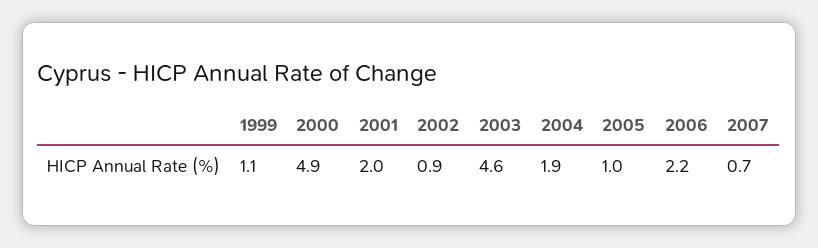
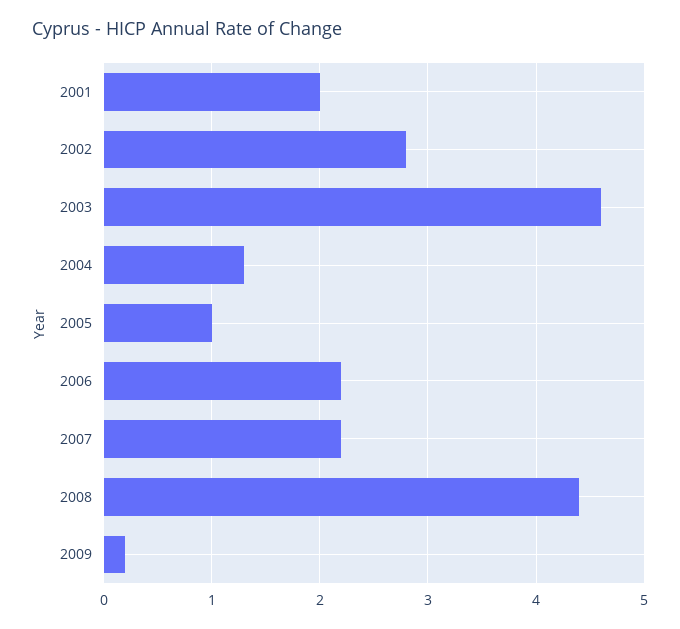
1999: 1.1 -> none
2000: 4.9 -> none
2002: 0.9 -> 2.8
2004: 1.9 -> 1.3
2007: 0.7 -> 2.2
2008: none -> 4.4
2009: none -> 0.2

